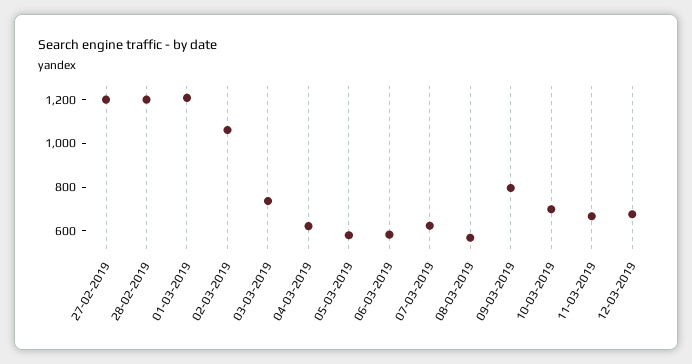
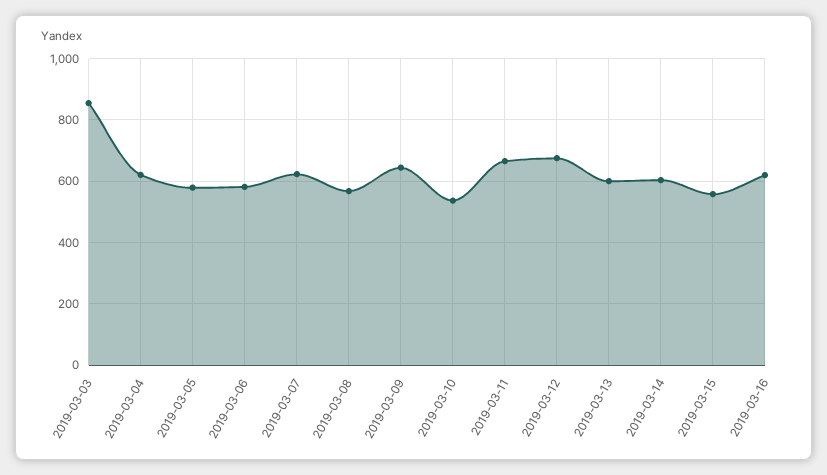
27-02-2019: 1200 -> none
28-02-2019: 1200 -> none
01-03-2019: 1200 -> none
02-03-2019: 1050 -> none
03-03-2019: 750 -> 860
09-03-2019: 800 -> 640
10-03-2019: 700 -> 540
2019-03-13: none -> 600
2019-03-14: none -> 600
2019-03-15: none -> 560
2019-03-16: none -> 620

